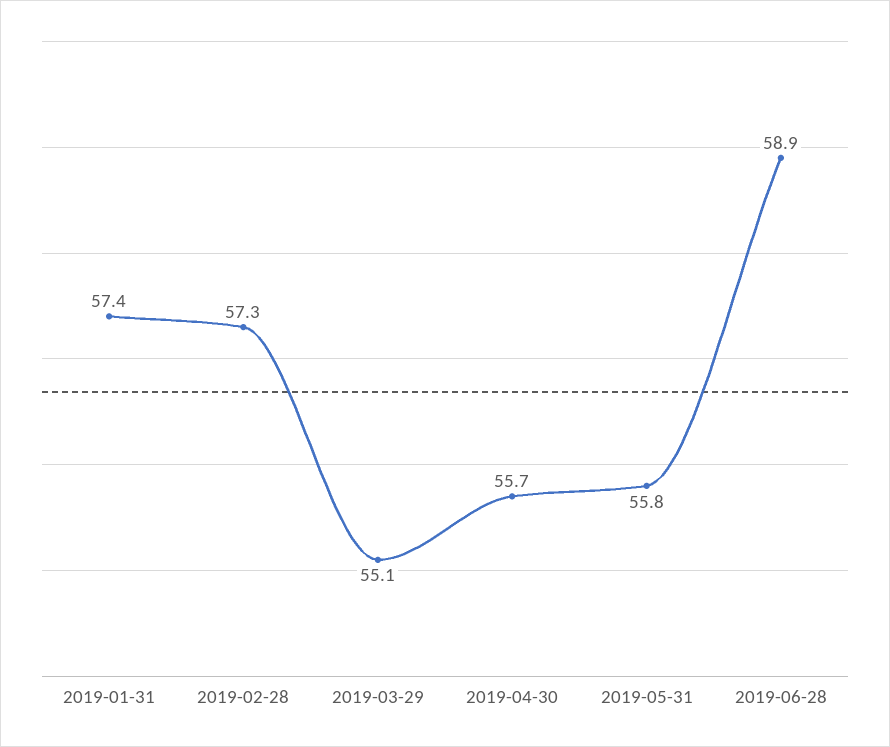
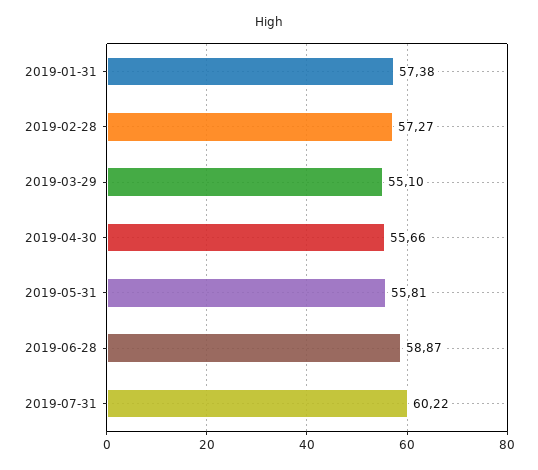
2019-07-31: none -> 60.22

